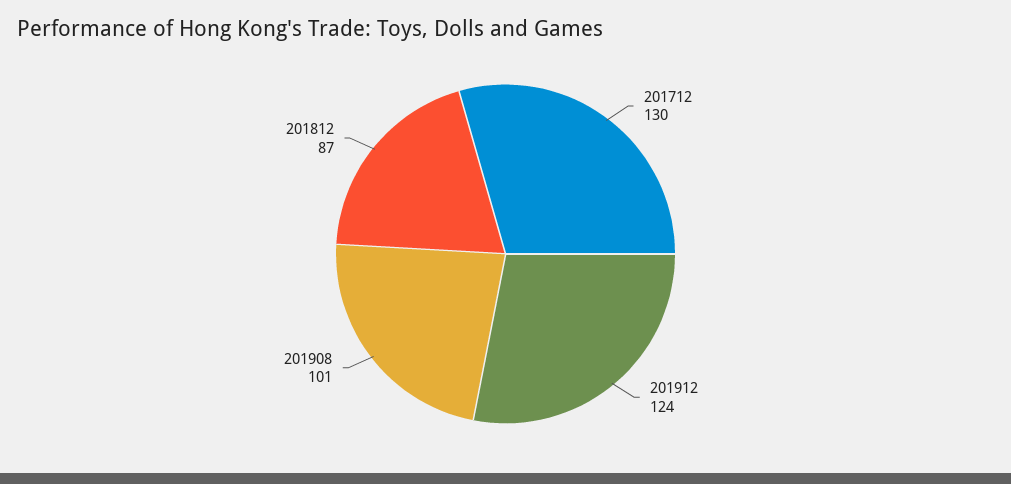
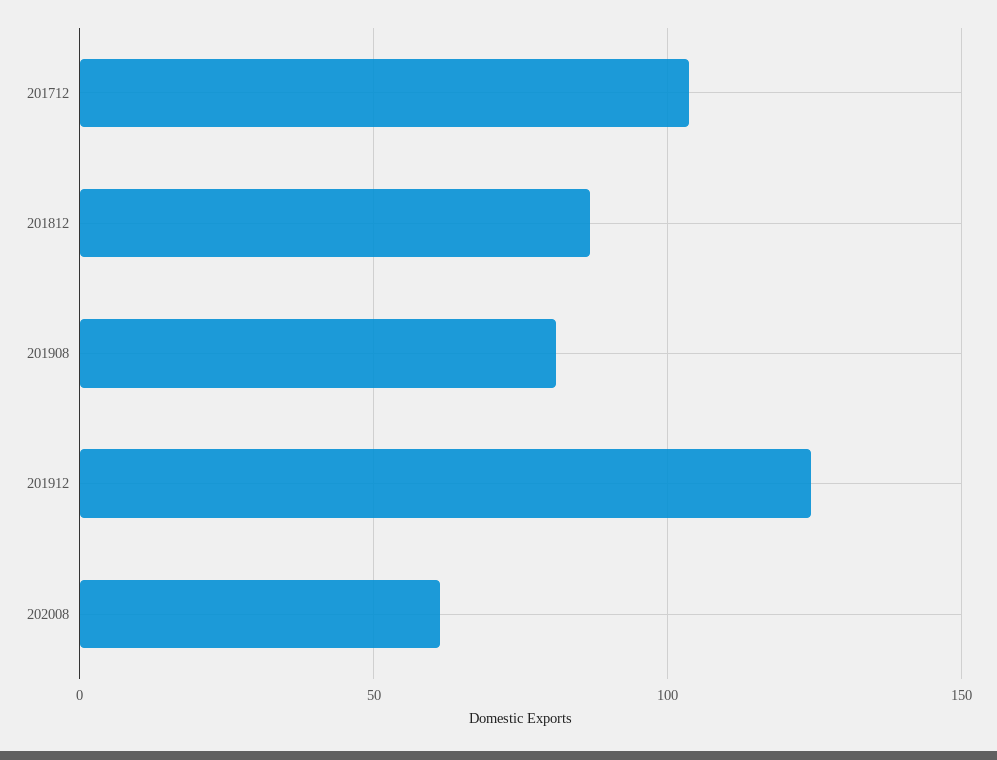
201712: 130 -> 105
201908: 101 -> 80
202008: none -> 60

